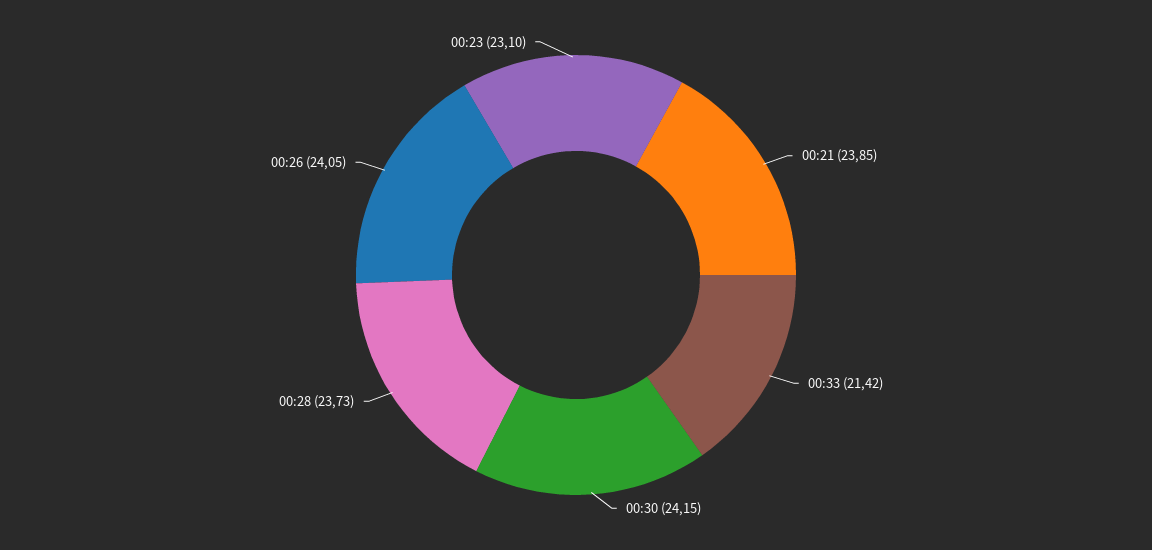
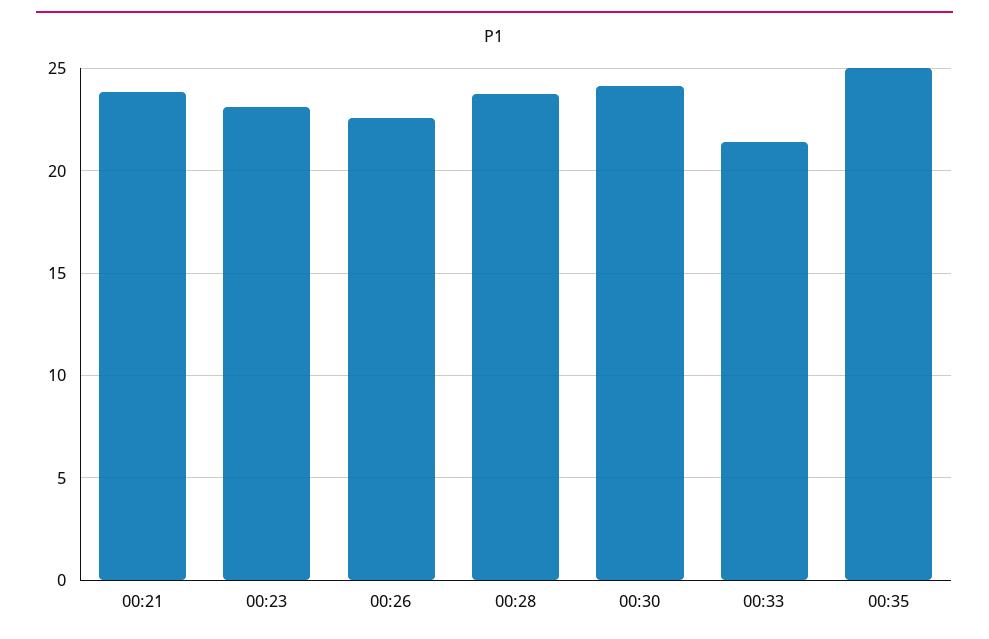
00:26: 24.05 -> 22.5
00:35: none -> 25

